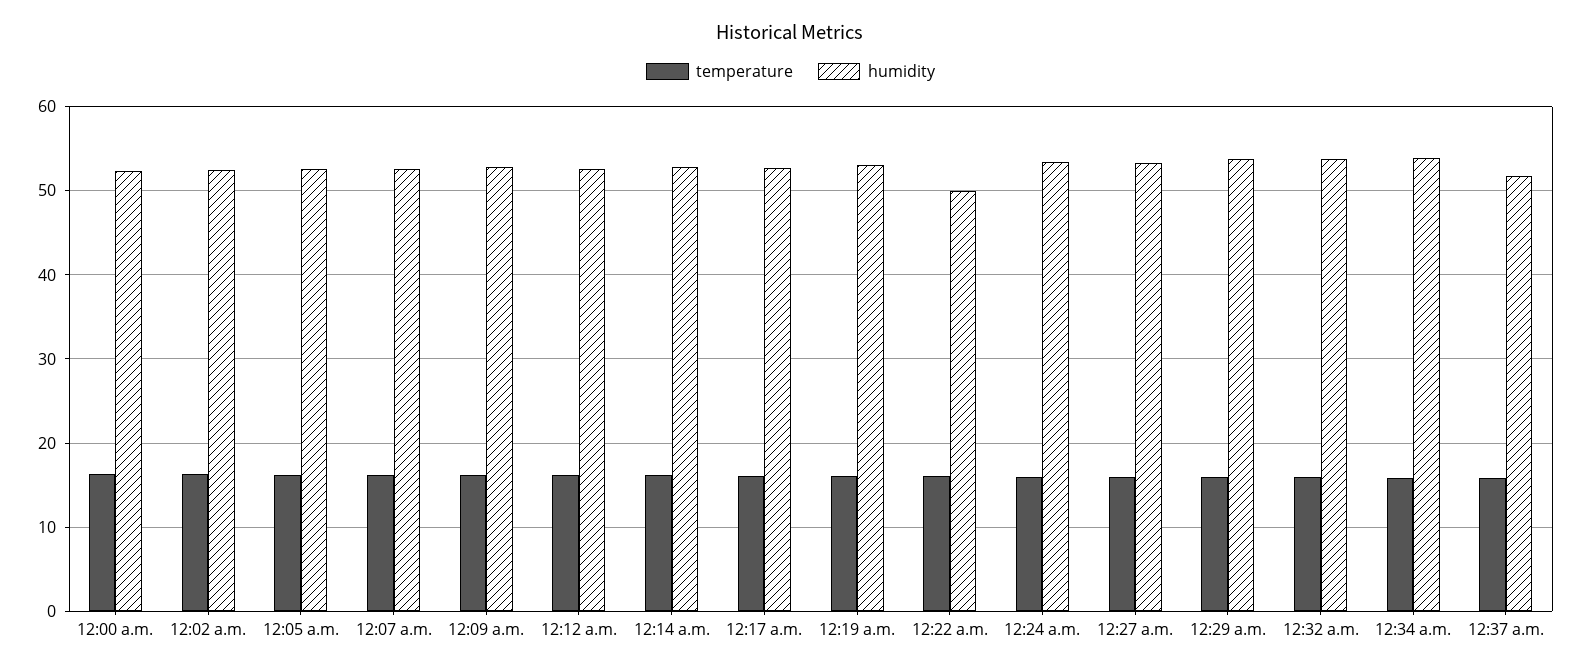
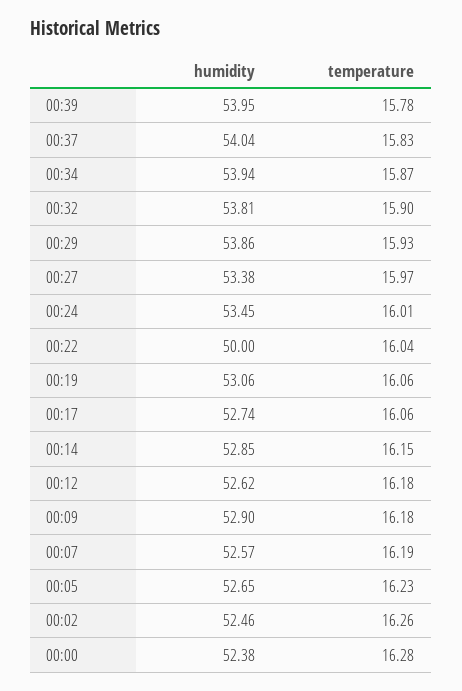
humidity, 12:37 a.m.: 52 -> 54.04
humidity, 00:39: none -> 53.95
temperature, 00:39: none -> 15.78

